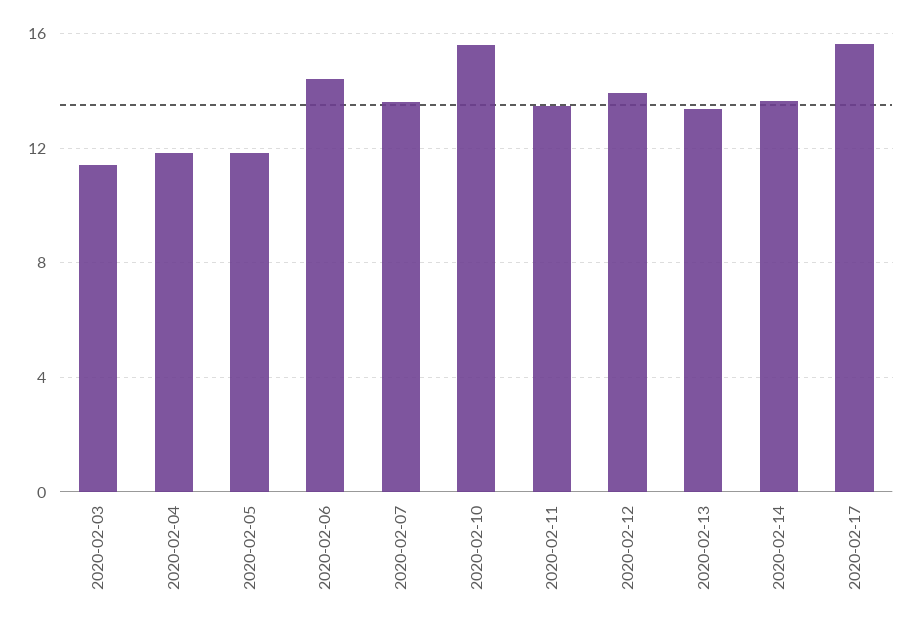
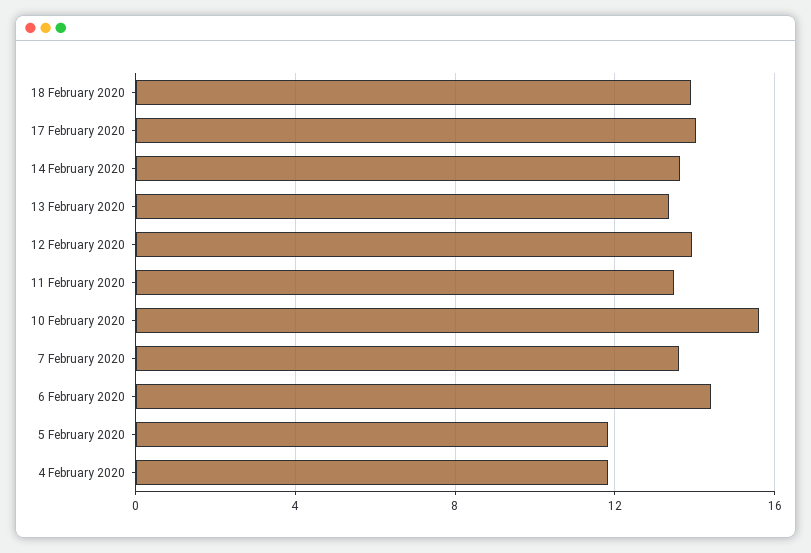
2020-02-03: 11.5 -> none
2020-02-17: 15.5 -> 14
18 February 2020: none -> 14

